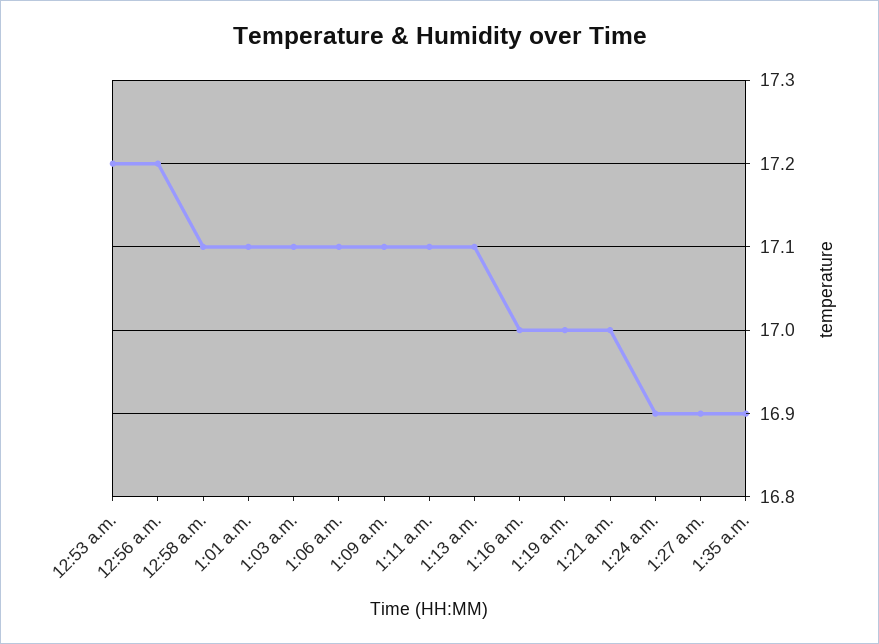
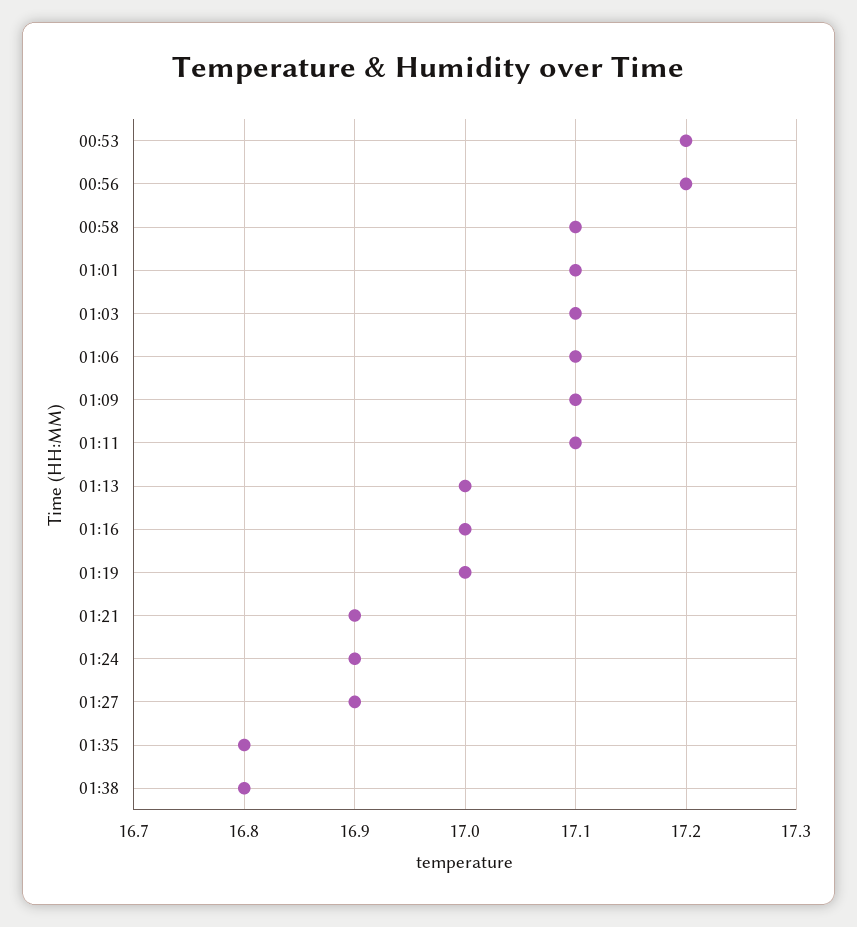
1:13 a.m.: 17.1 -> 17
1:21 a.m.: 17 -> 16.9
1:35 a.m.: 16.9 -> 16.8
01:38: none -> 16.8

